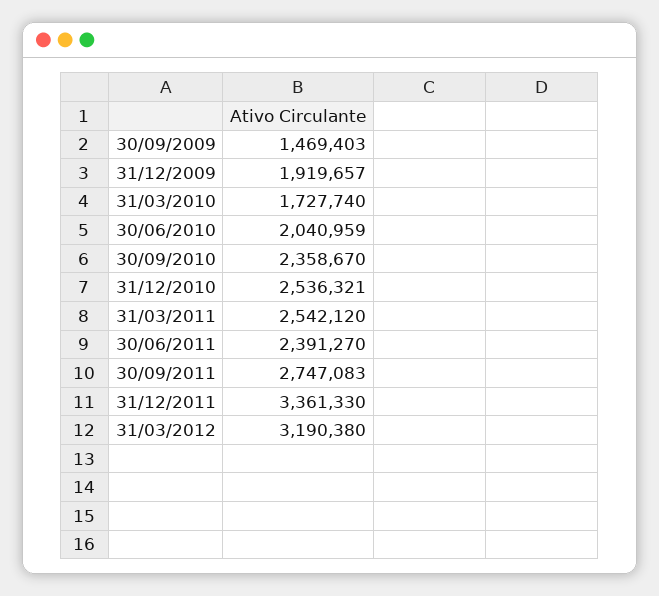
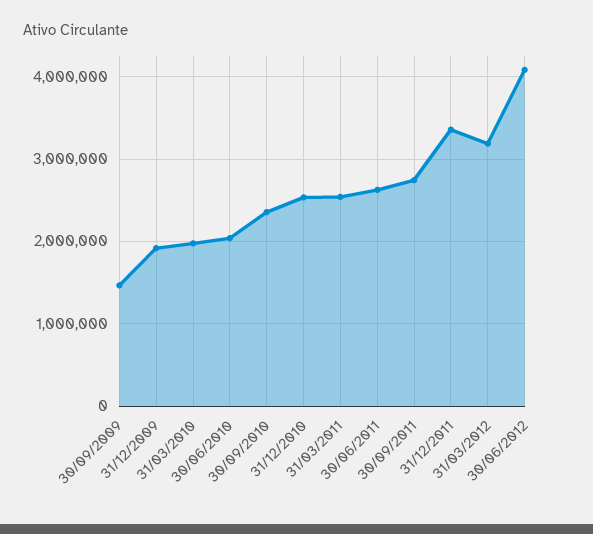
31/03/2010: 1727740 -> 2000000
30/06/2011: 2391270 -> 2600000
30/06/2012: none -> 4100000

